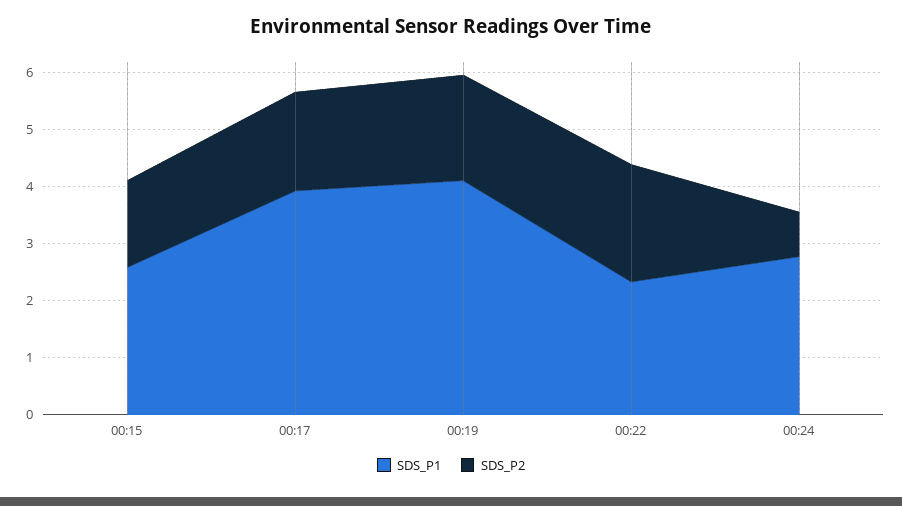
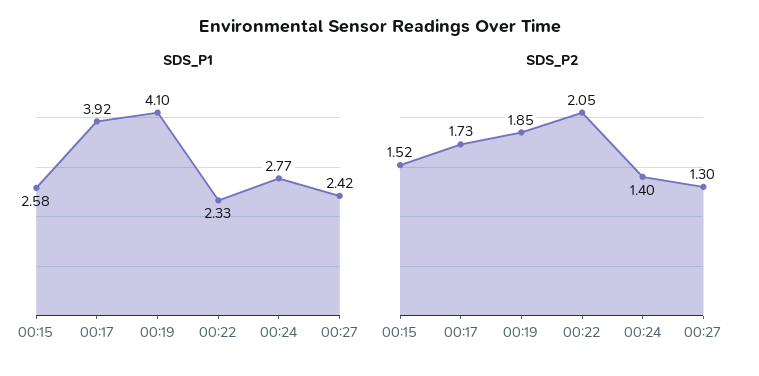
SDS_P2, 00:24: 0.8 -> 1.4
SDS_P1, 00:27: none -> 2.42
SDS_P2, 00:27: none -> 1.3

